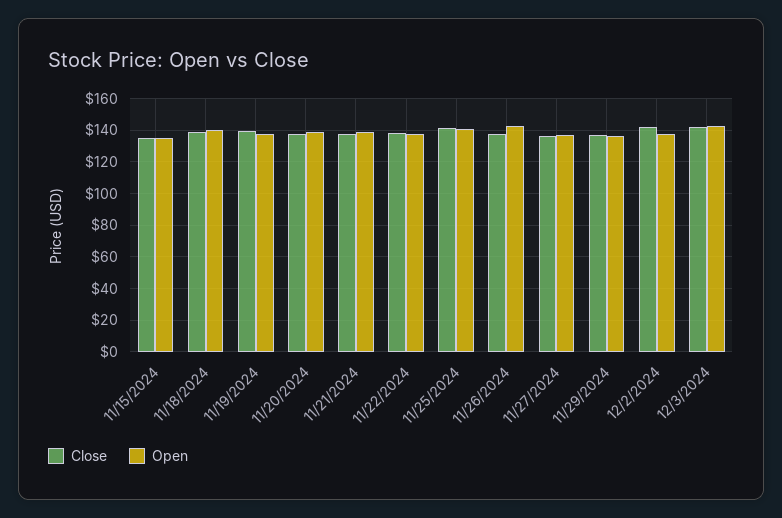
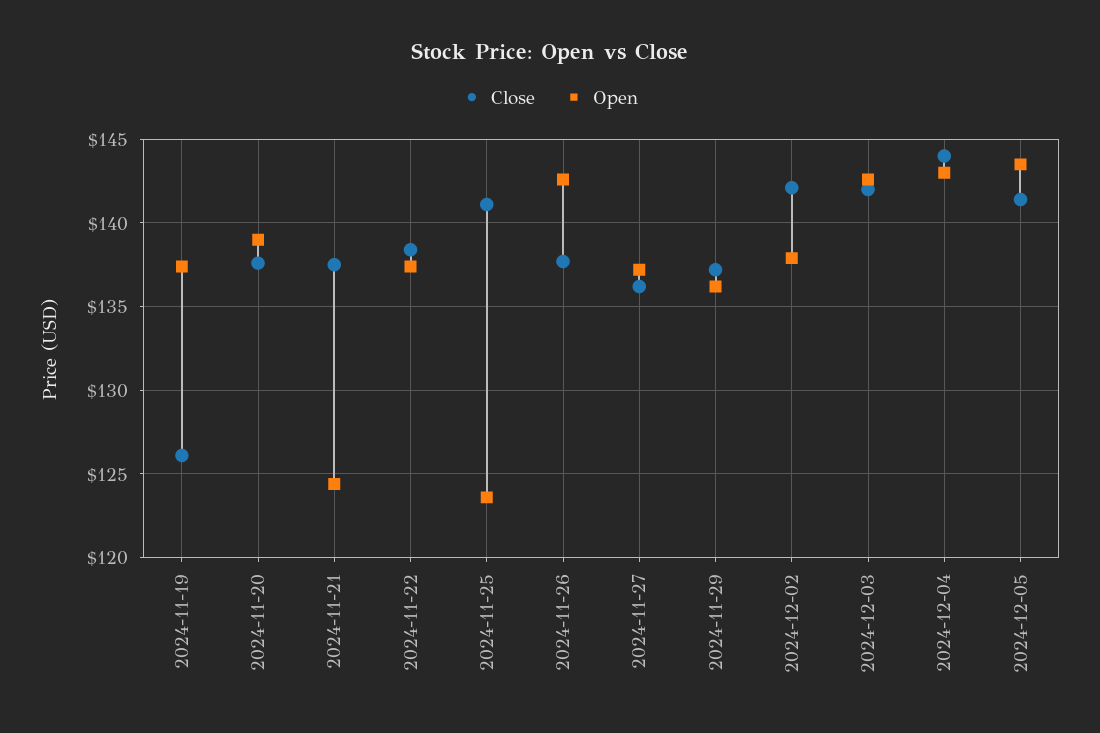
Close, 11/15/2024: 135 -> none
Open, 11/15/2024: 135 -> none
Close, 11/18/2024: 140 -> none
Open, 11/18/2024: 140 -> none
Close, 11/19/2024: 140 -> 126
Open, 11/21/2024: 140 -> 124.5
Open, 11/25/2024: 140 -> 123.5
Close, 2024-12-04: none -> 144
Open, 2024-12-04: none -> 143
Close, 2024-12-05: none -> 141.5
Open, 2024-12-05: none -> 143.5

